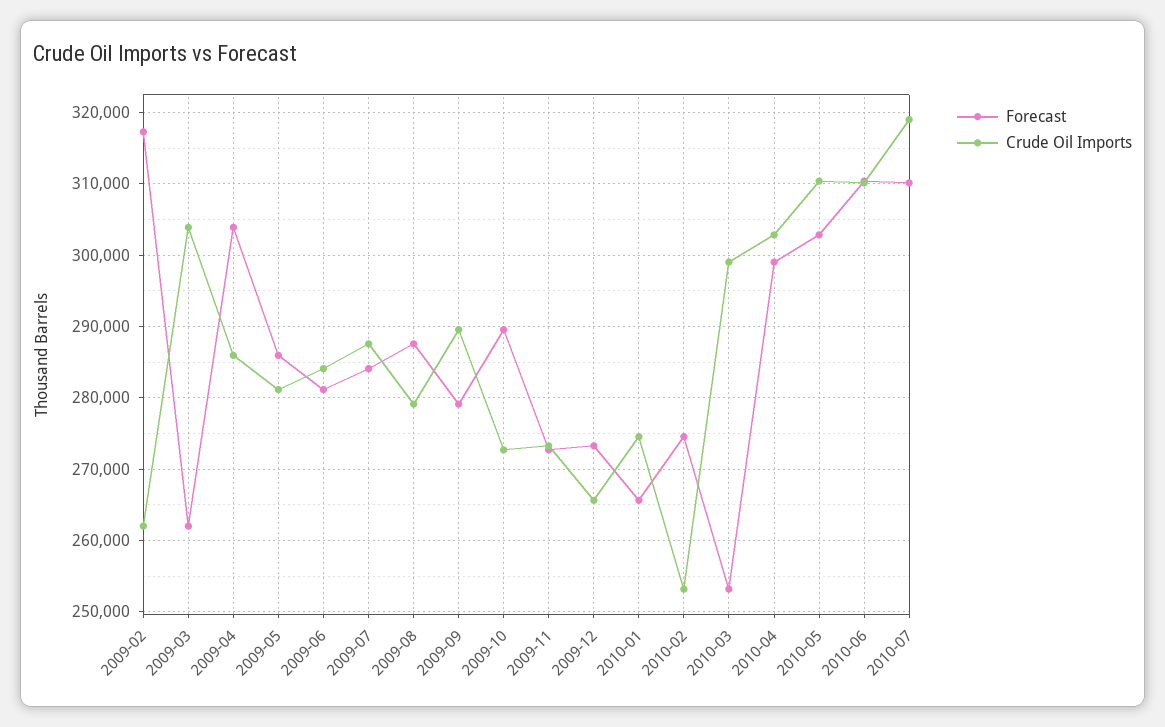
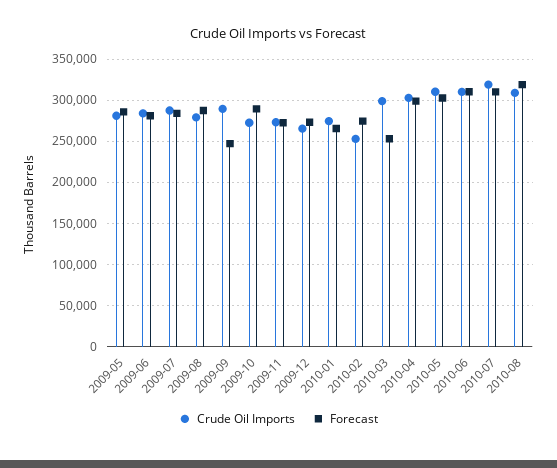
Forecast, 2009-02: 317000 -> none
Crude Oil Imports, 2009-02: 262000 -> none
Forecast, 2009-03: 262000 -> none
Crude Oil Imports, 2009-03: 304000 -> none
Forecast, 2009-04: 304000 -> none
Crude Oil Imports, 2009-04: 286000 -> none
Forecast, 2009-09: 279000 -> 250000
Crude Oil Imports, 2010-08: none -> 310000
Forecast, 2010-08: none -> 320000

